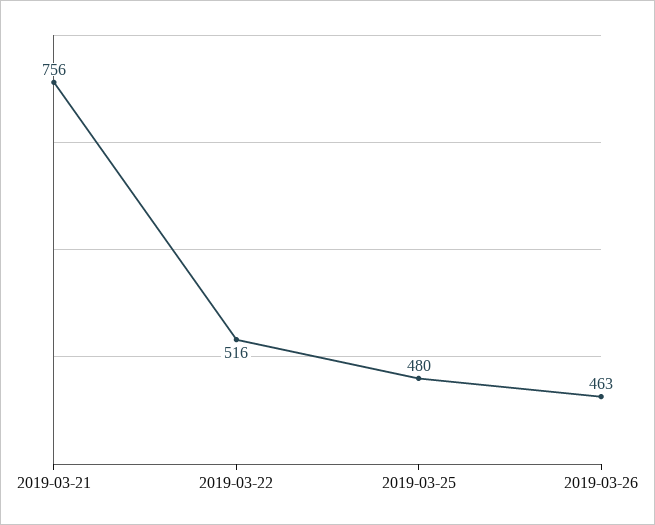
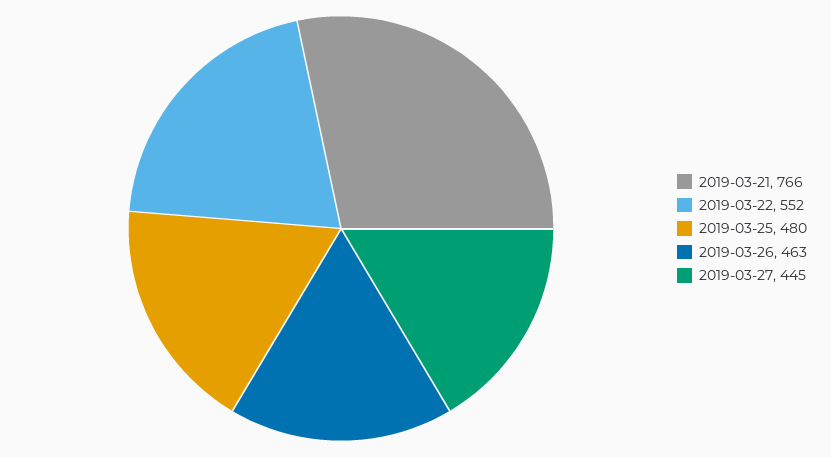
2019-03-21: 756 -> 766
2019-03-22: 516 -> 552
2019-03-27: none -> 445

